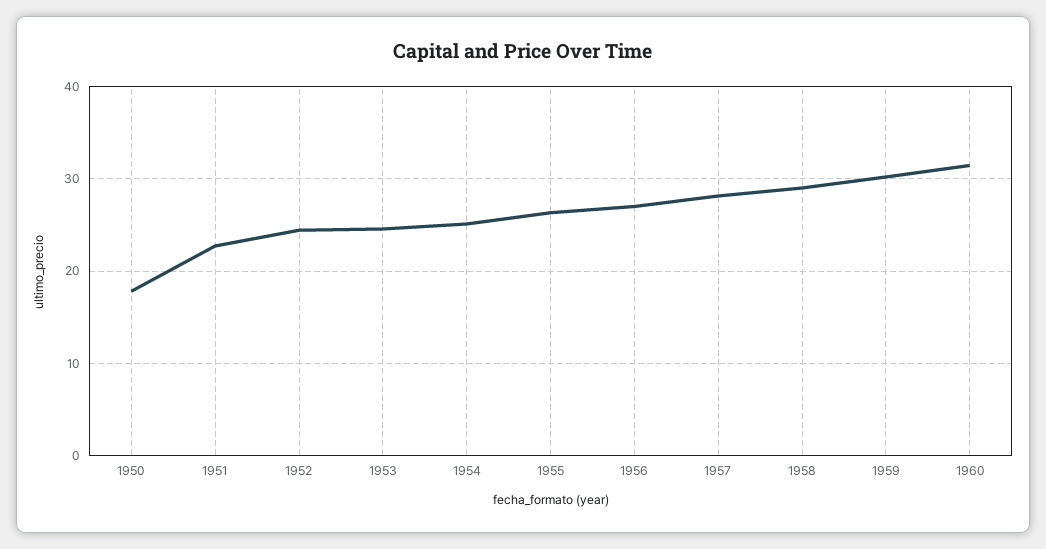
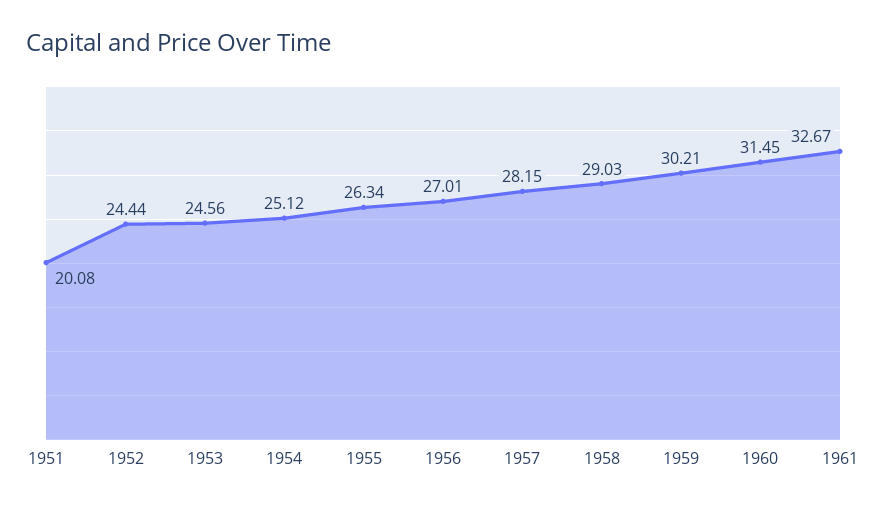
1950: 18 -> none
1951: 23 -> 20.08
1961: none -> 32.67

